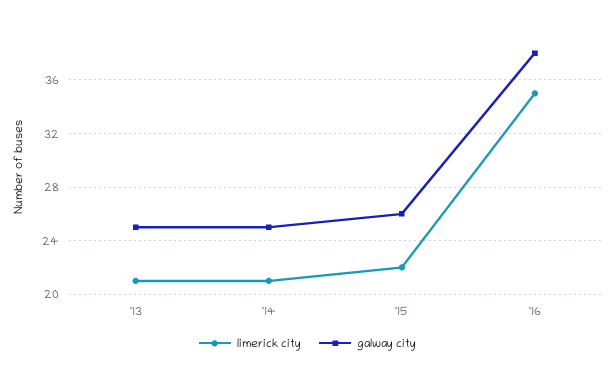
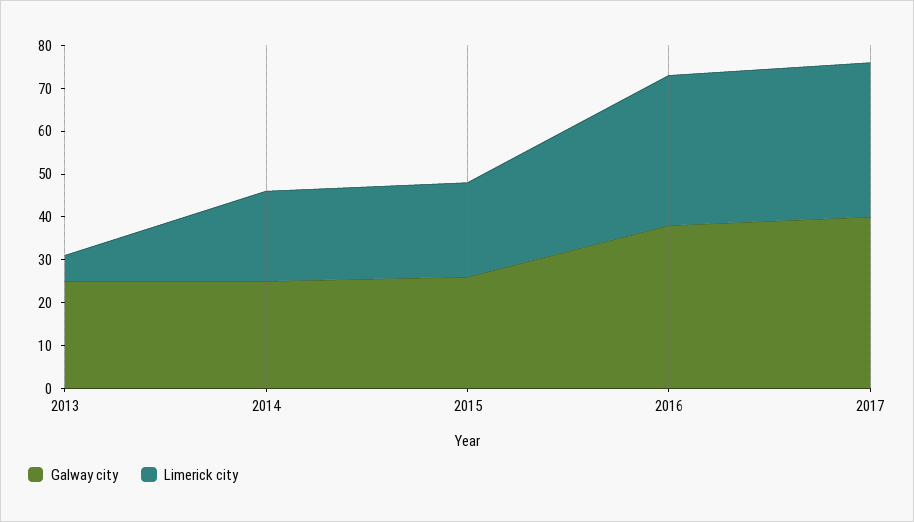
limerick city, '13: 21 -> 5
galway city, 2017: none -> 40
limerick city, 2017: none -> 35

